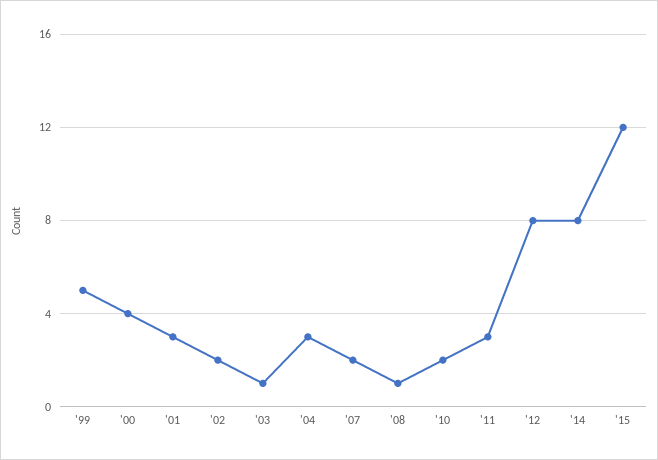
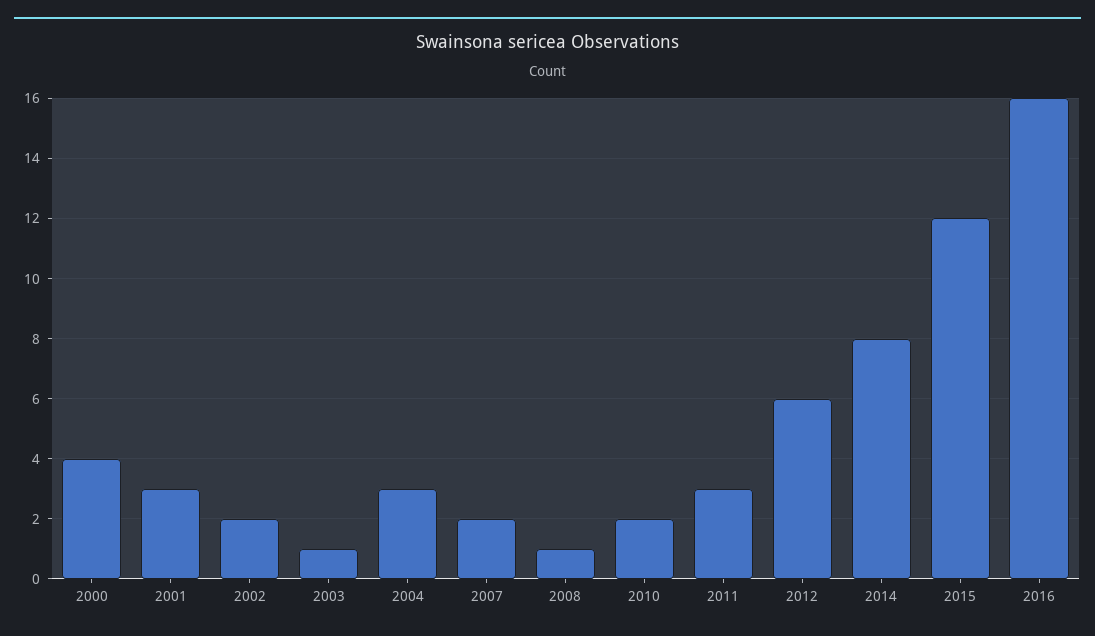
'99: 5 -> none
'12: 8 -> 6
2016: none -> 16

